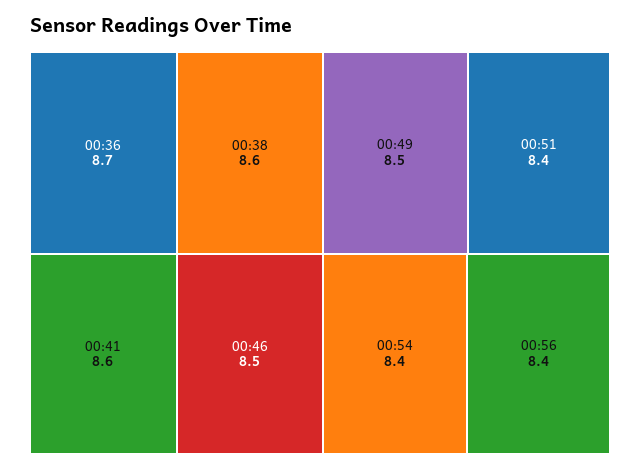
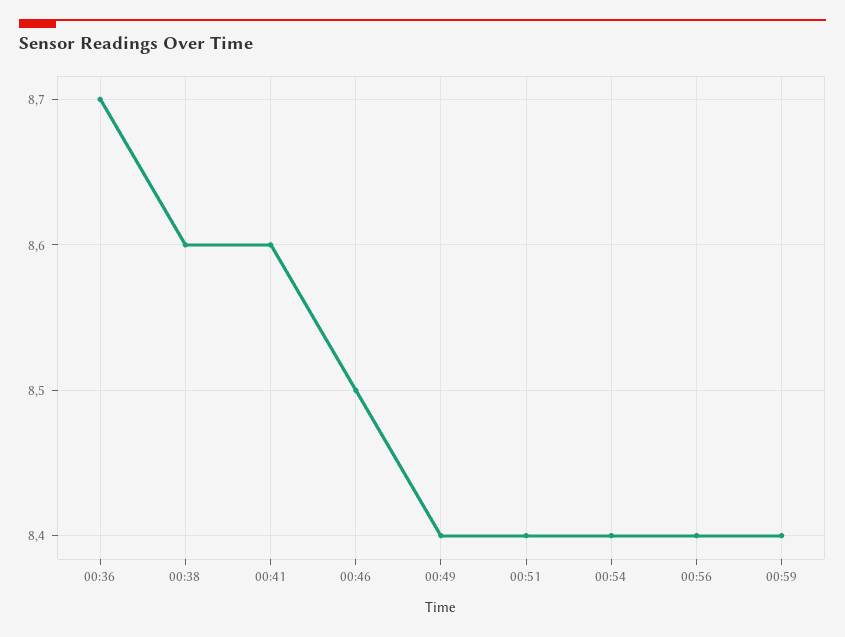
00:49: 8.5 -> 8.4
00:59: none -> 8.4

